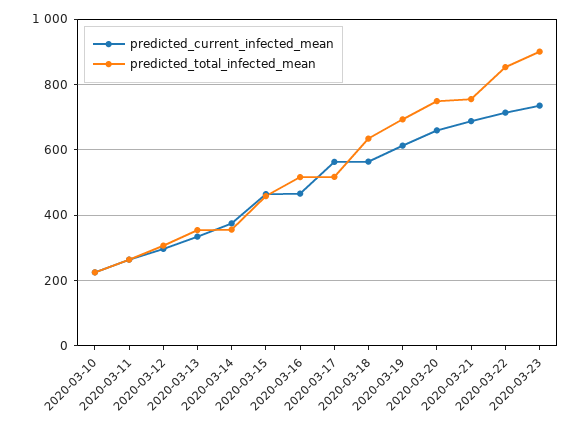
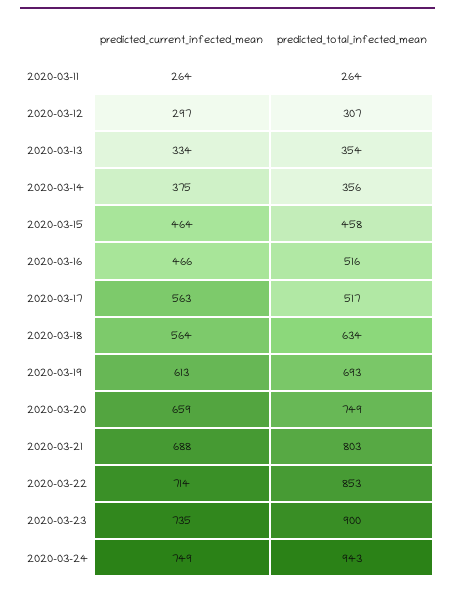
predicted_current_infected_mean, 2020-03-10: 220 -> none
predicted_total_infected_mean, 2020-03-10: 220 -> none
predicted_total_infected_mean, 2020-03-21: 760 -> 803
predicted_current_infected_mean, 2020-03-24: none -> 749
predicted_total_infected_mean, 2020-03-24: none -> 943

